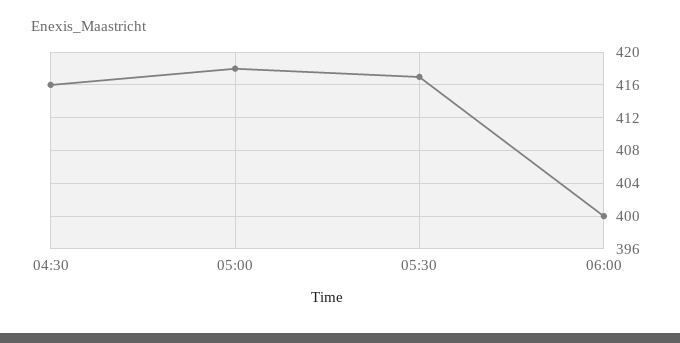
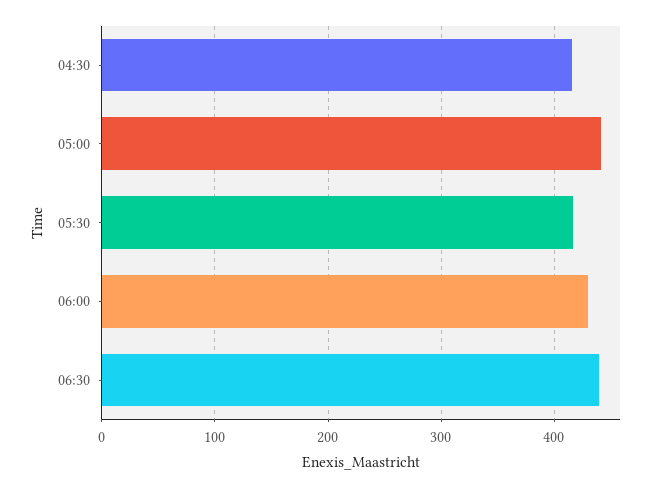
05:00: 418 -> 440
06:00: 400 -> 430
06:30: none -> 440

